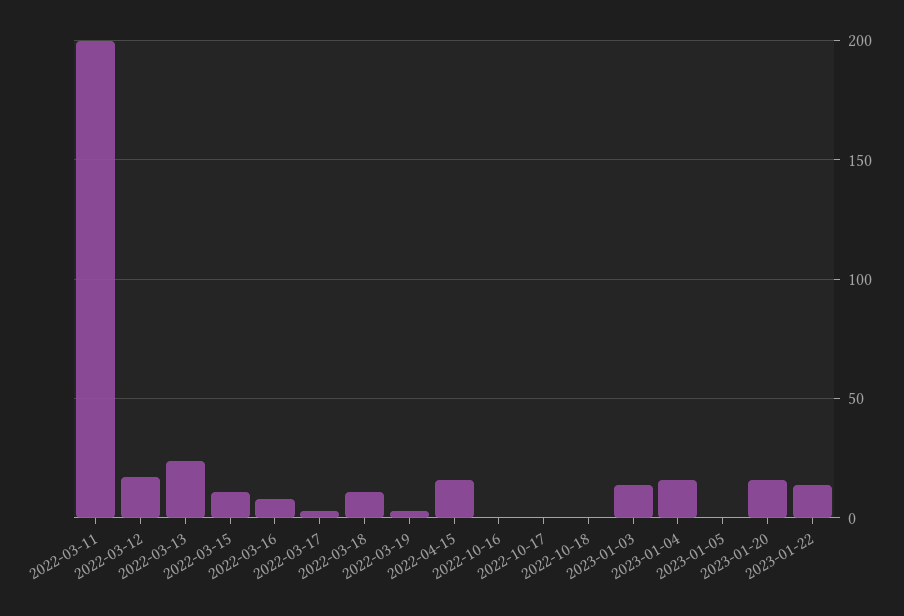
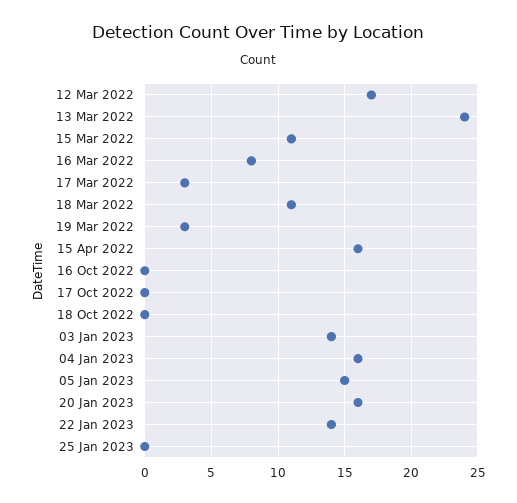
2022-03-11: 200 -> none
2023-01-05: 0 -> 15
25 Jan 2023: none -> 0

